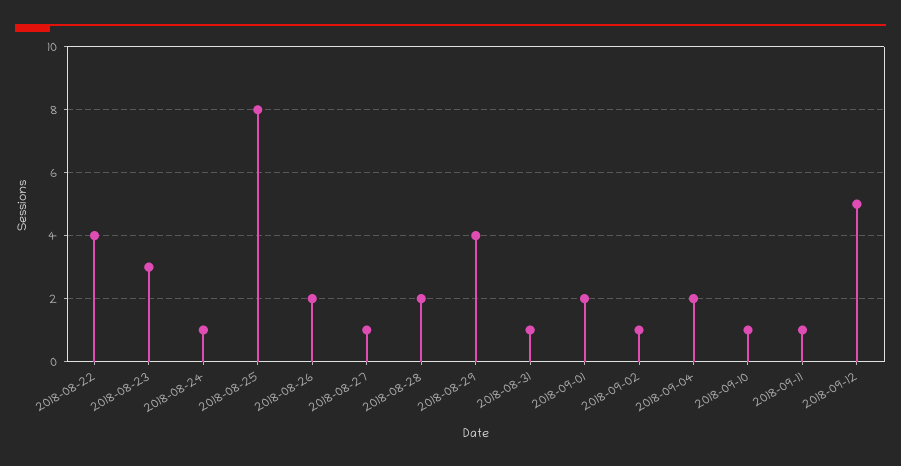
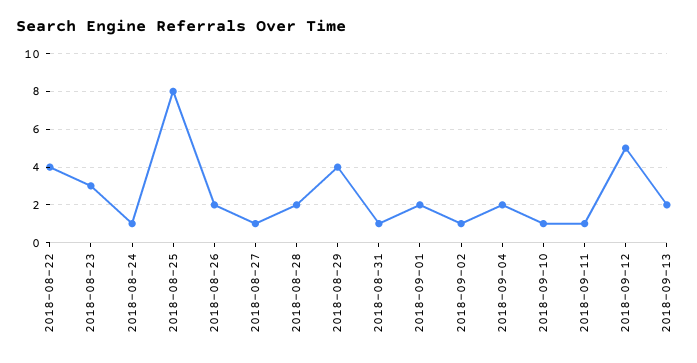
2018-09-13: none -> 2

